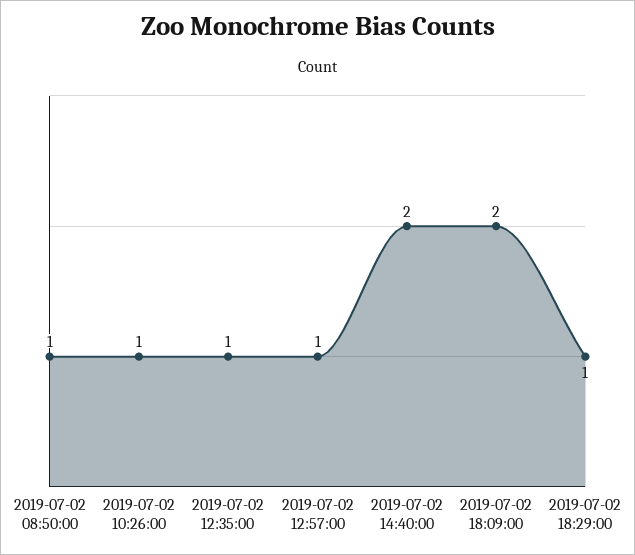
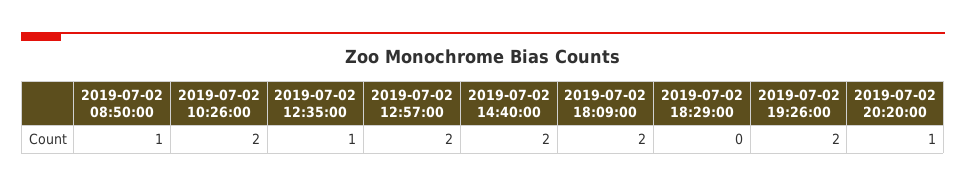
2019-07-02 10:26:00: 1 -> 2
2019-07-02 12:57:00: 1 -> 2
2019-07-02 18:29:00: 1 -> 0
2019-07-02 19:26:00: none -> 2
2019-07-02 20:20:00: none -> 1

